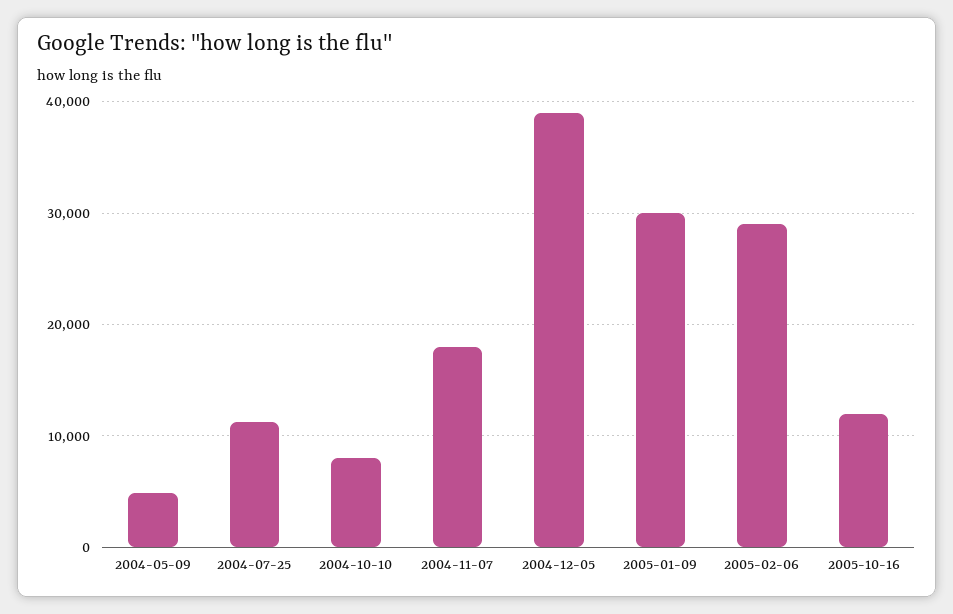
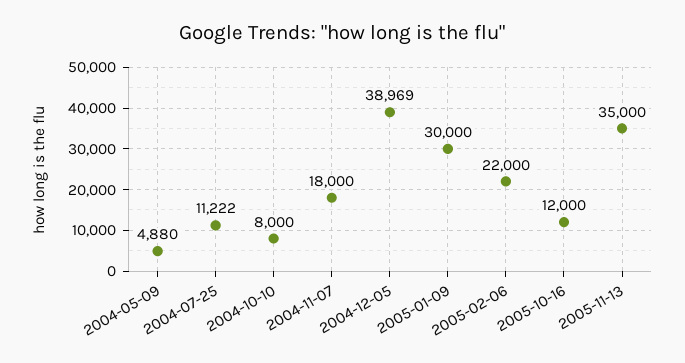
2005-02-06: 29000 -> 22000
2005-11-13: none -> 35000

